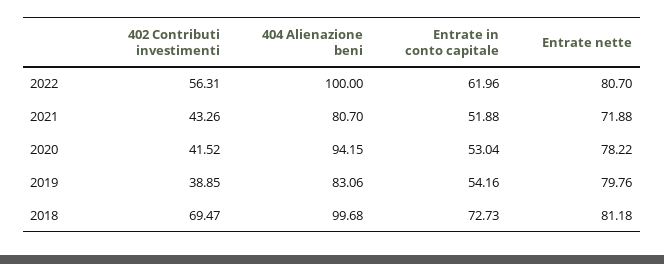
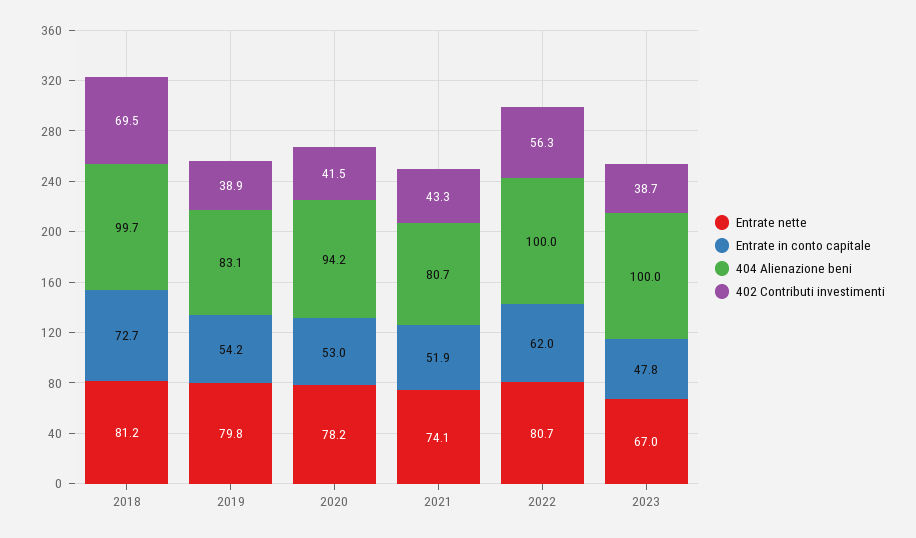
Entrate nette, 2021: 71.88 -> 74.1
Entrate nette, 2023: none -> 67
Entrate in conto capitale, 2023: none -> 47.8
404 Alienazione beni, 2023: none -> 100
402 Contributi investimenti, 2023: none -> 38.7

